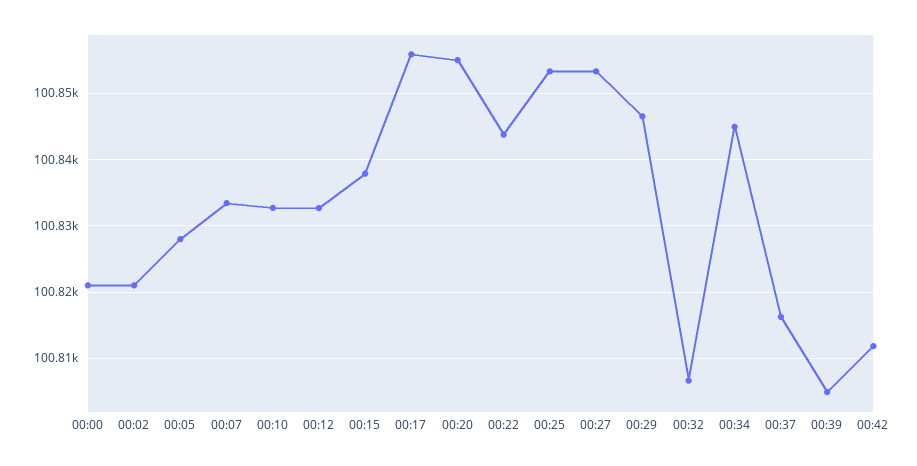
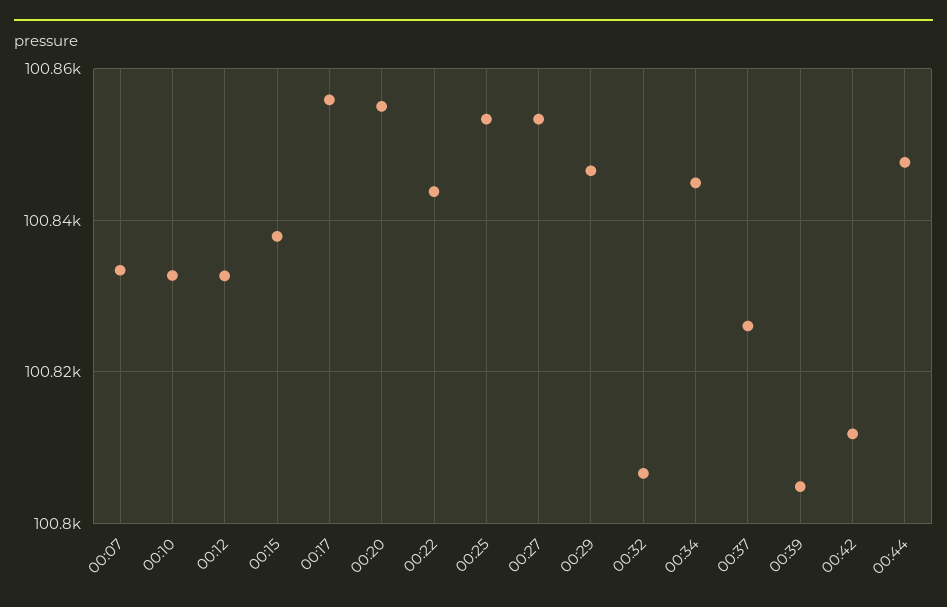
00:00: 100821 -> none
00:02: 100821 -> none
00:05: 100828 -> none
00:37: 100816 -> 100826
00:44: none -> 100848

